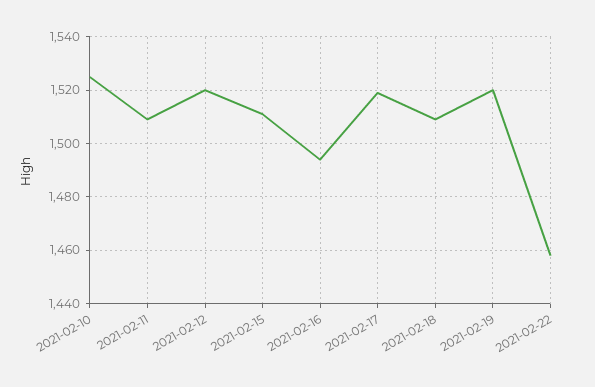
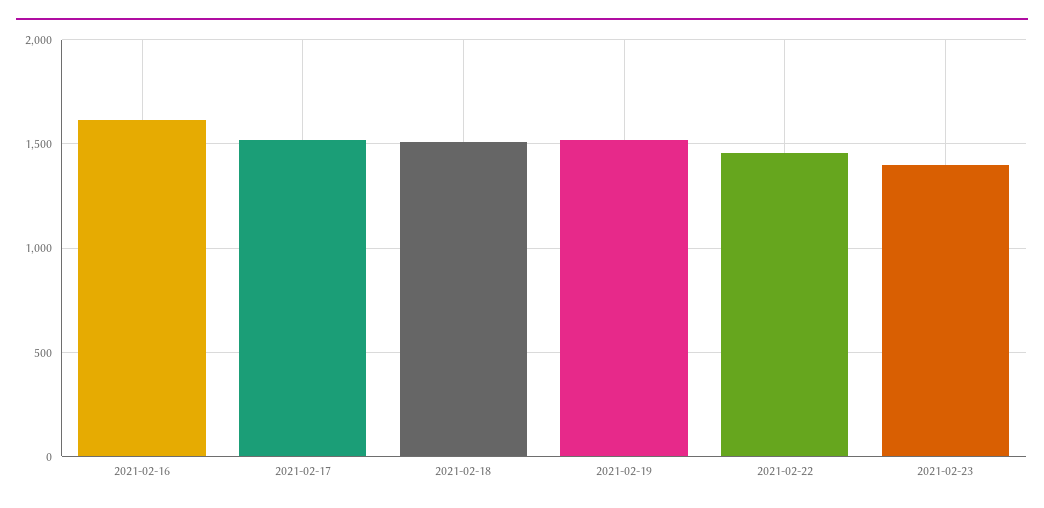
2021-02-10: 1525 -> none
2021-02-11: 1510 -> none
2021-02-12: 1520 -> none
2021-02-15: 1510 -> none
2021-02-16: 1495 -> 1600
2021-02-23: none -> 1400

